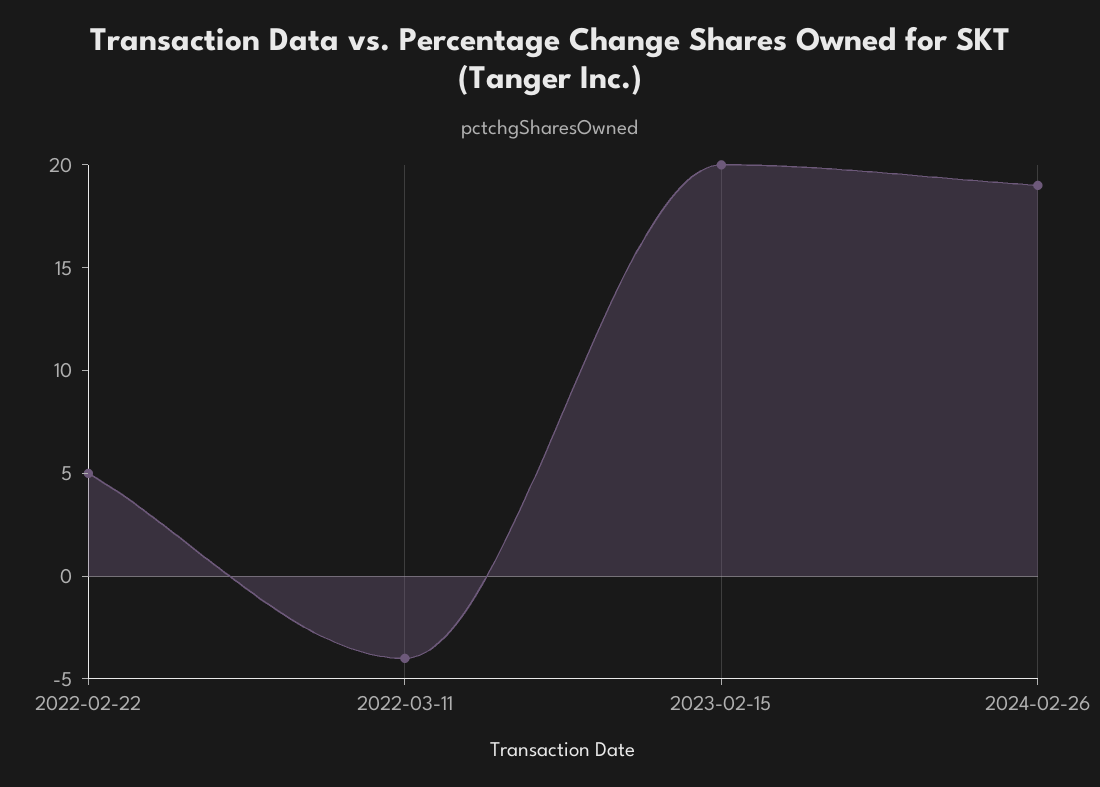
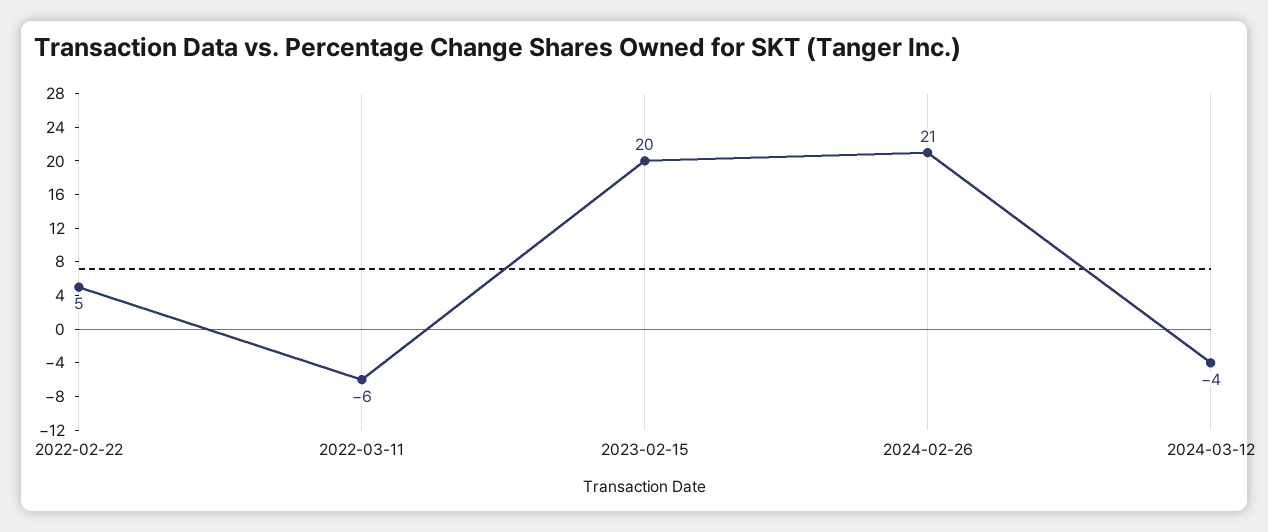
2022-03-11: -4 -> -6
2024-02-26: 19 -> 21
2024-03-12: none -> -4

